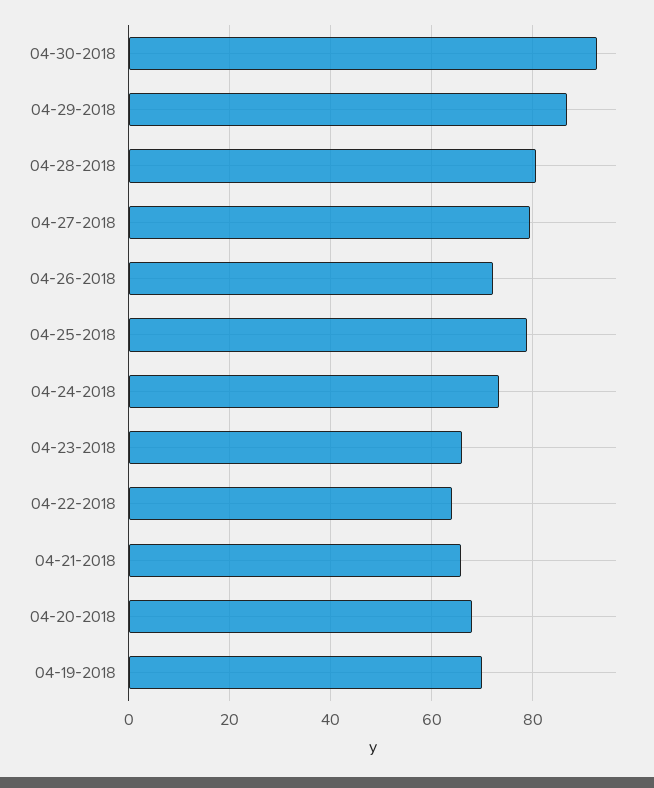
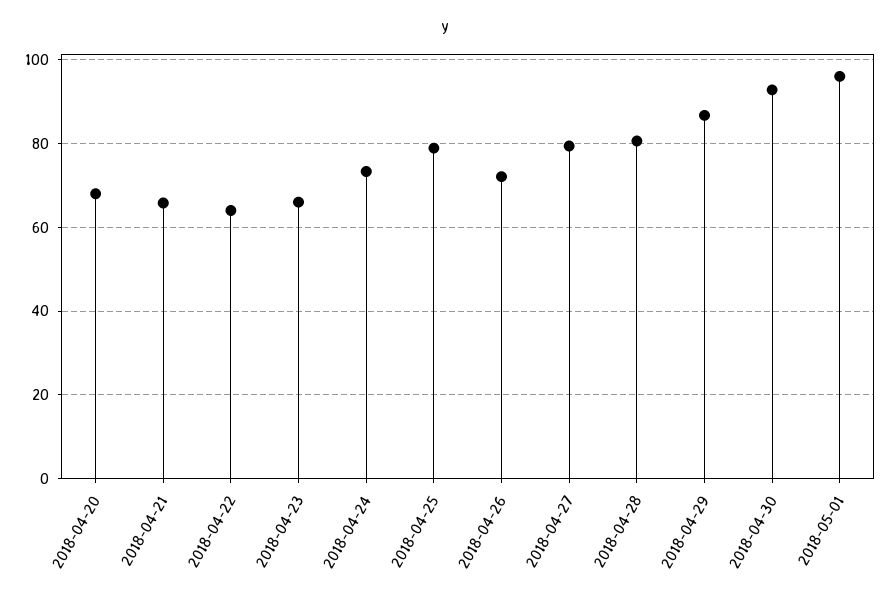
04-19-2018: 70 -> none
2018-05-01: none -> 96

